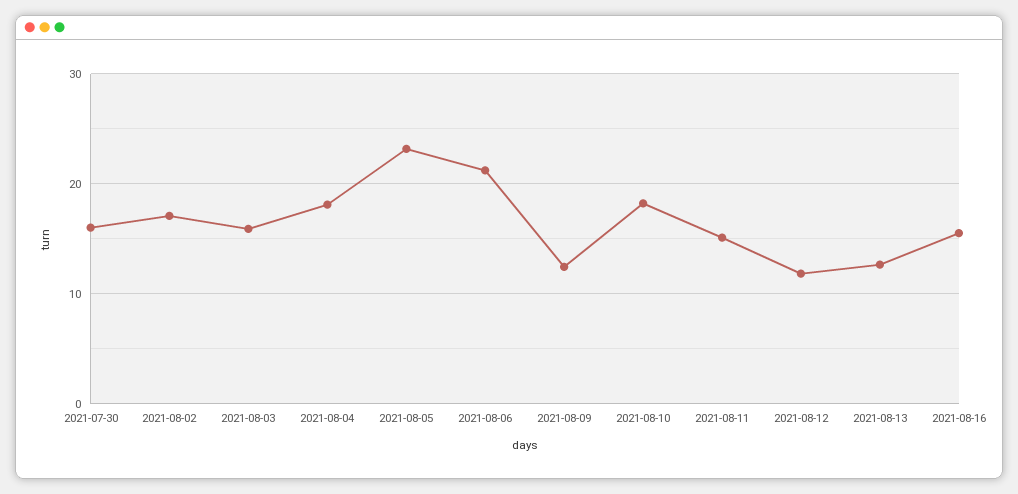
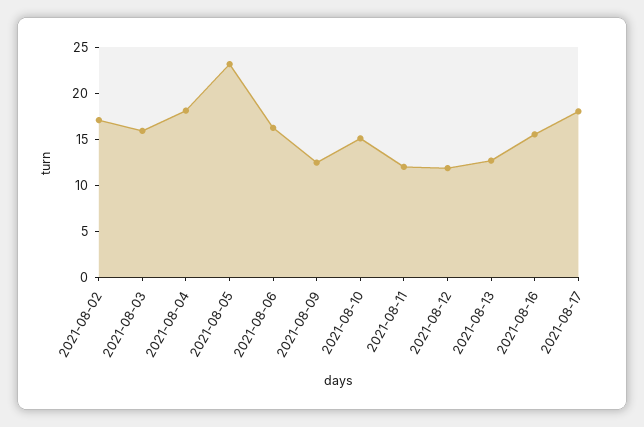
2021-07-30: 16 -> none
2021-08-06: 21 -> 16
2021-08-10: 18 -> 15
2021-08-11: 15 -> 12
2021-08-17: none -> 18

